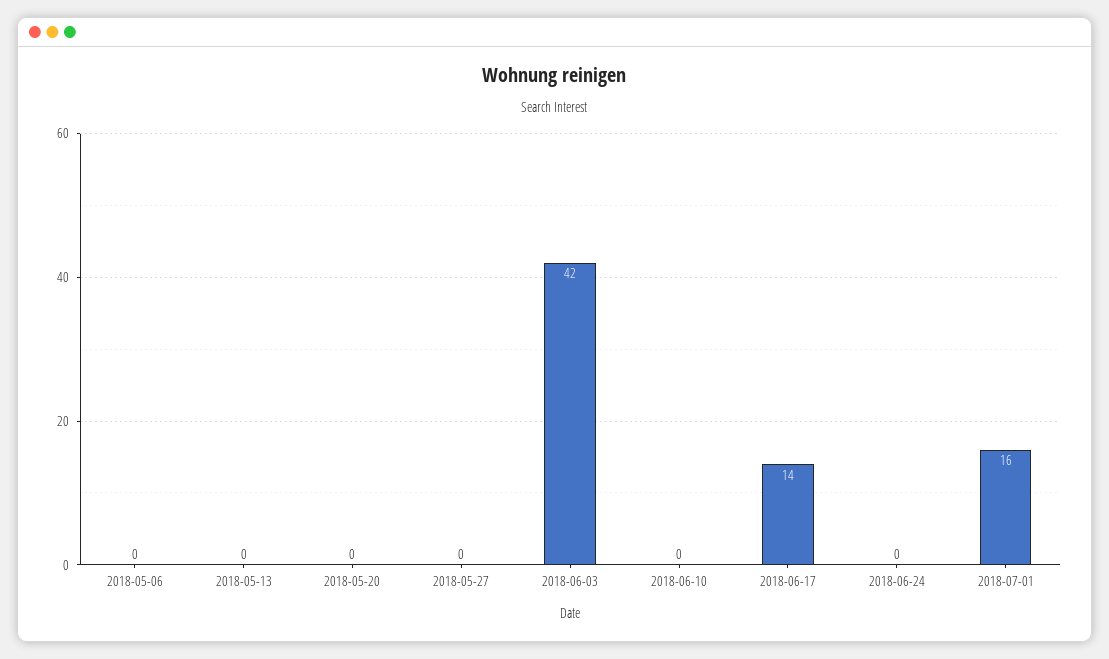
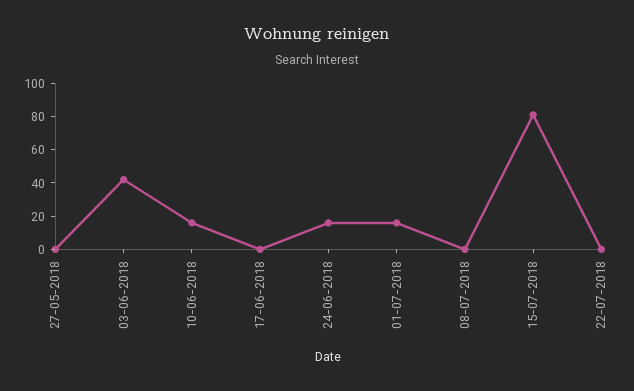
2018-05-06: 0 -> none
2018-05-13: 0 -> none
2018-05-20: 0 -> none
2018-06-10: 0 -> 15
2018-06-17: 14 -> 0
2018-06-24: 0 -> 15
08-07-2018: none -> 0
15-07-2018: none -> 80
22-07-2018: none -> 0

